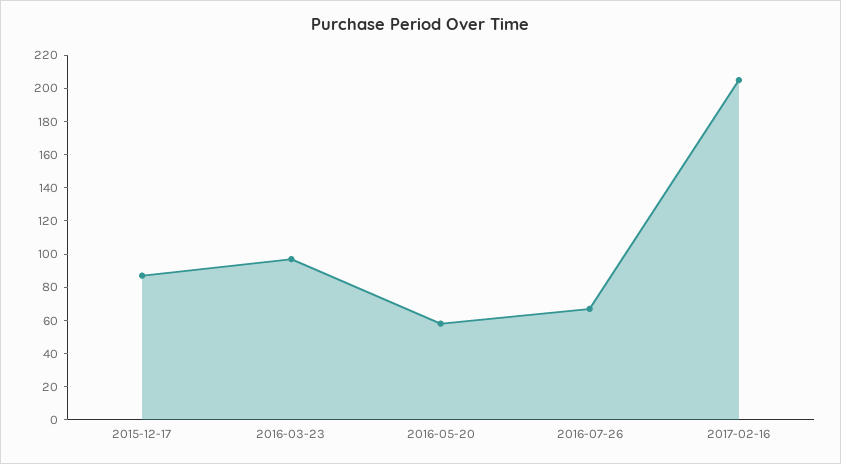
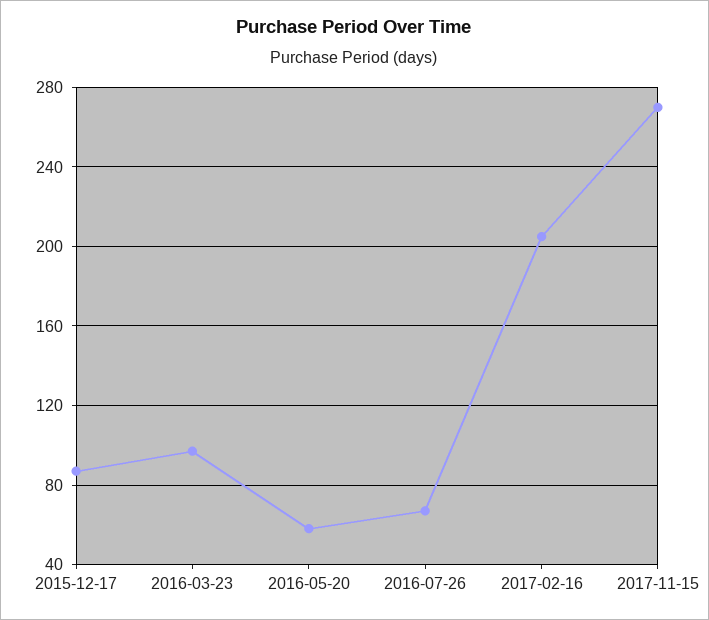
2017-11-15: none -> 270

